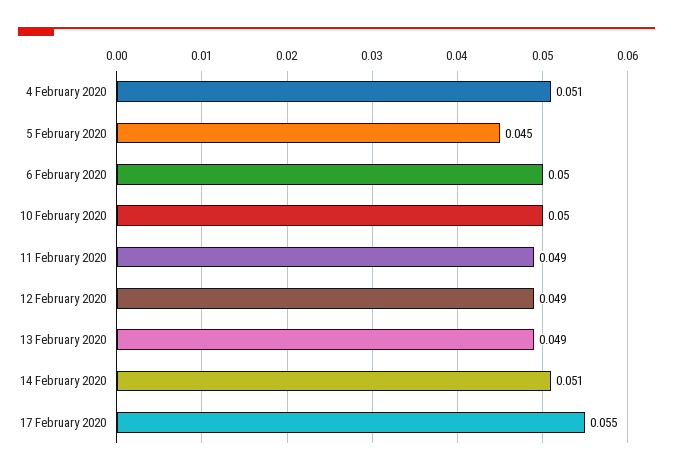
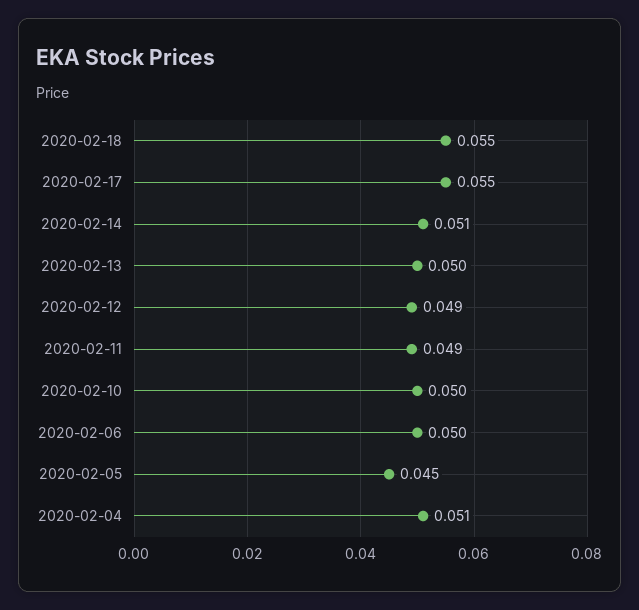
13 February 2020: 0.049 -> 0.05
2020-02-18: none -> 0.055

